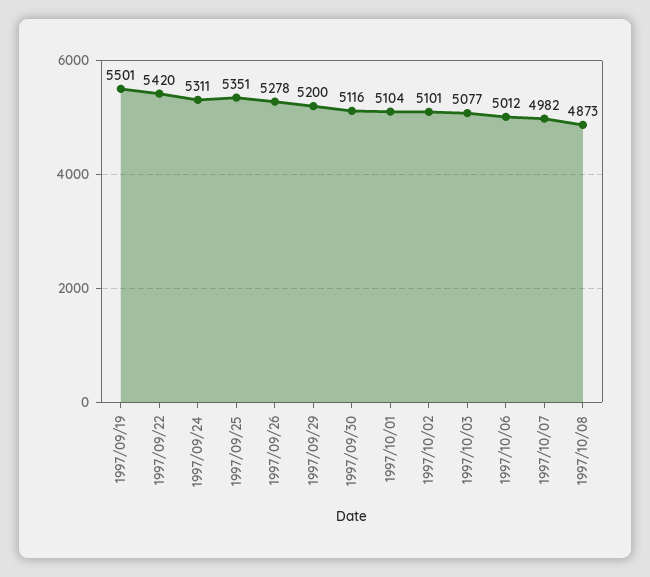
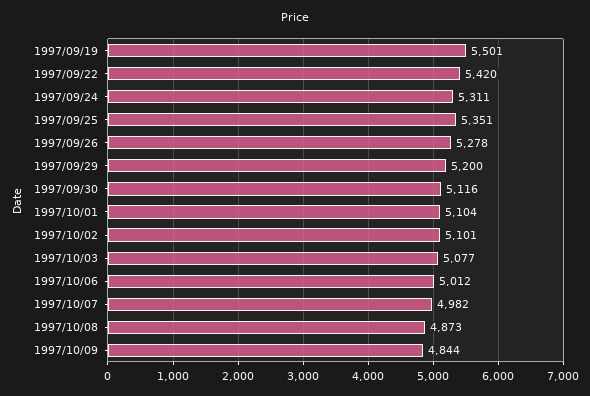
1997/10/09: none -> 4844

